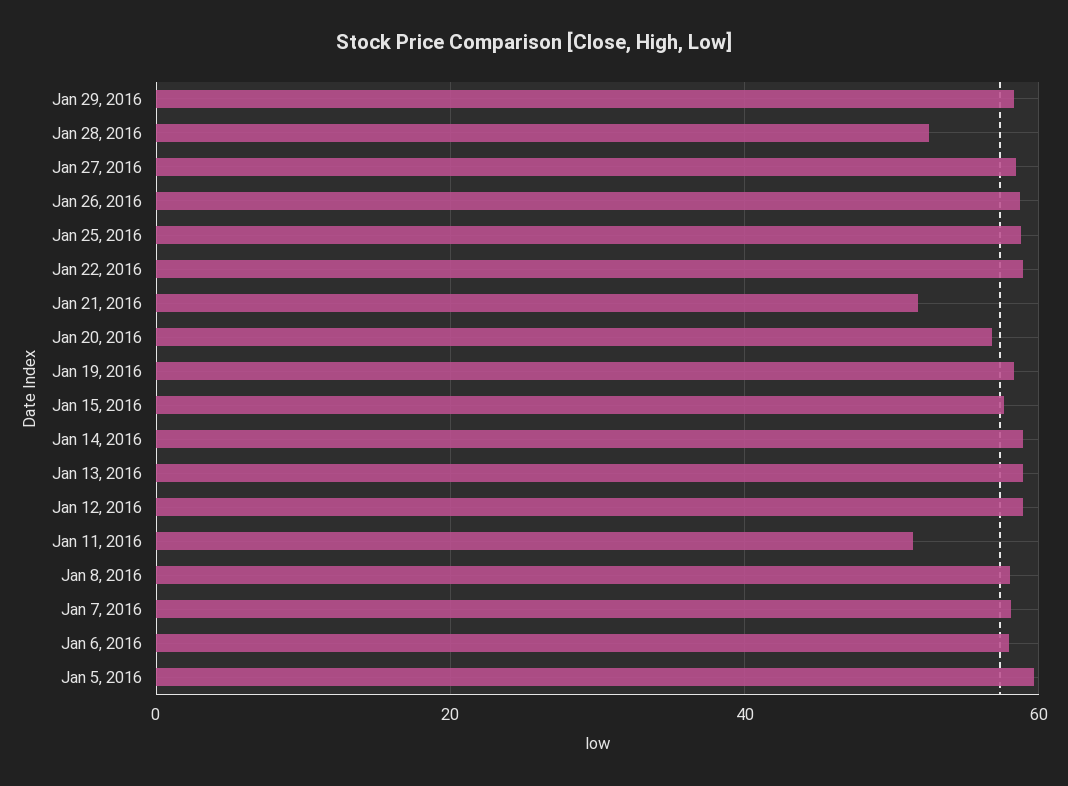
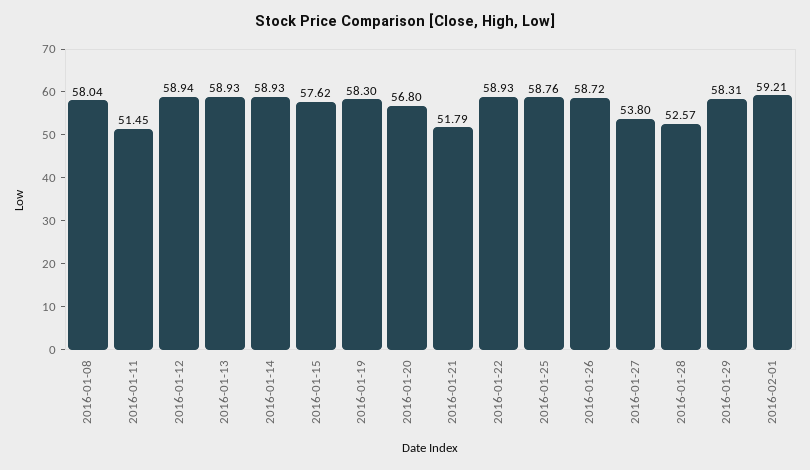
Jan 27, 2016: 58 -> 53.8
Jan 7, 2016: 58 -> none
Jan 6, 2016: 58 -> none
Jan 5, 2016: 60 -> none
2016-02-01: none -> 59.21

